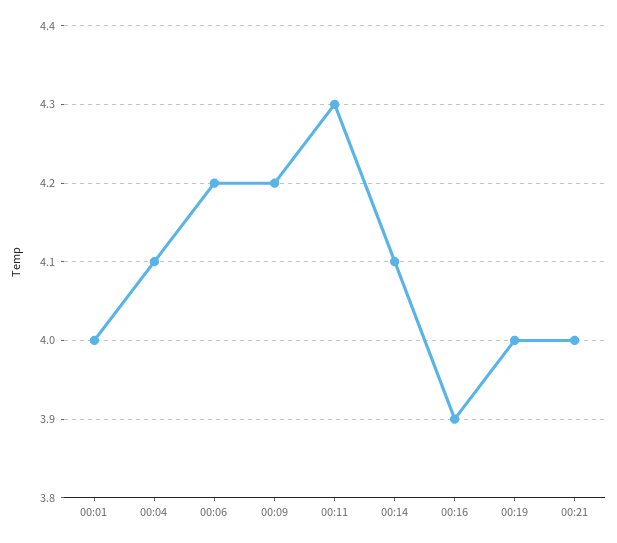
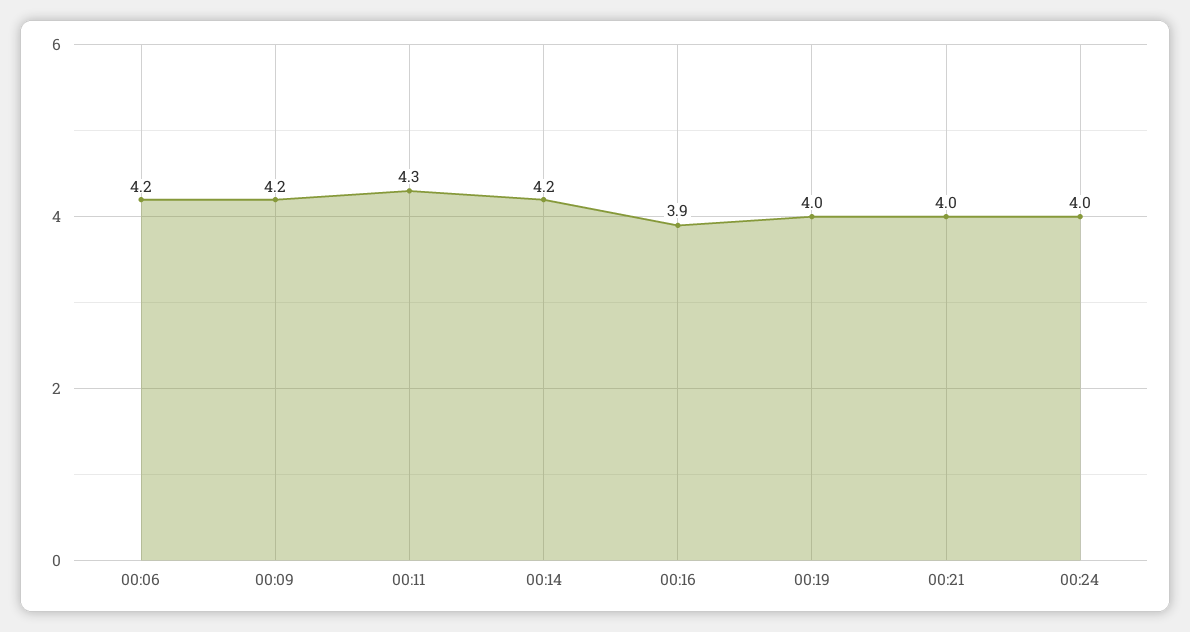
00:01: 4 -> none
00:04: 4.1 -> none
00:14: 4.1 -> 4.2
00:24: none -> 4

